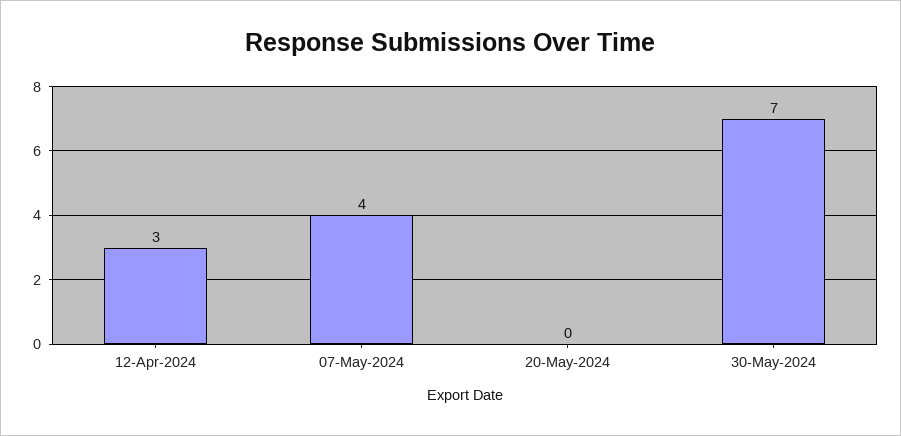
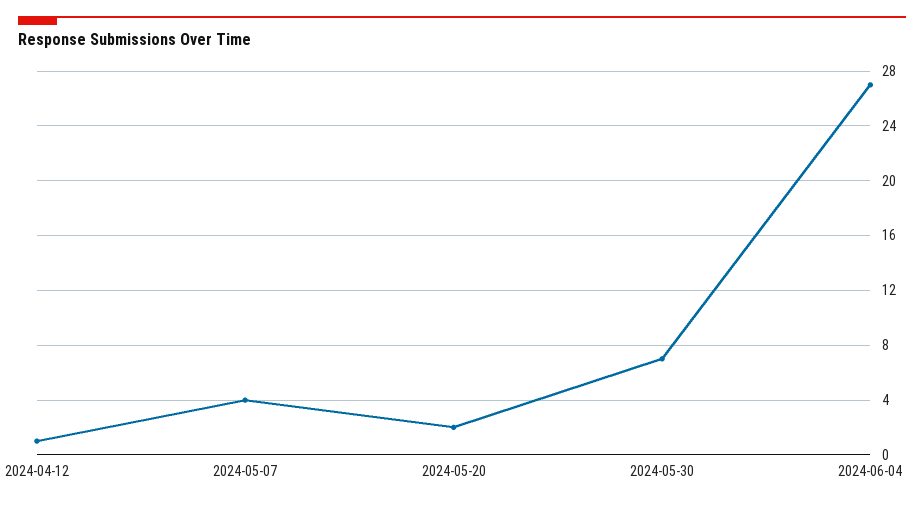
12-Apr-2024: 3 -> 1
20-May-2024: 0 -> 2
2024-06-04: none -> 27

